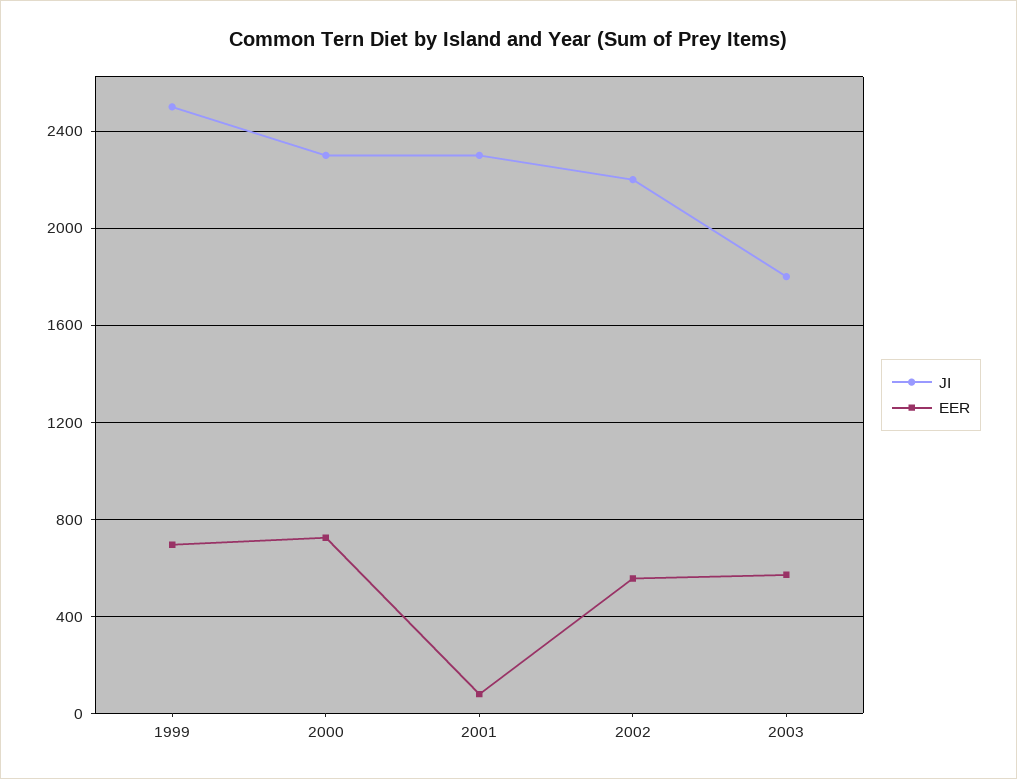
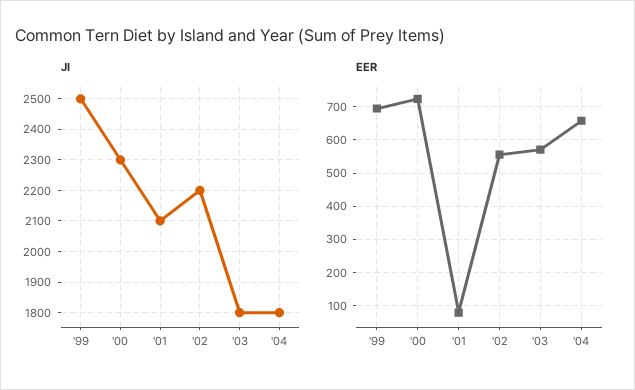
JI, 2001: 2300 -> 2100
JI, '04: none -> 1800
EER, '04: none -> 660

